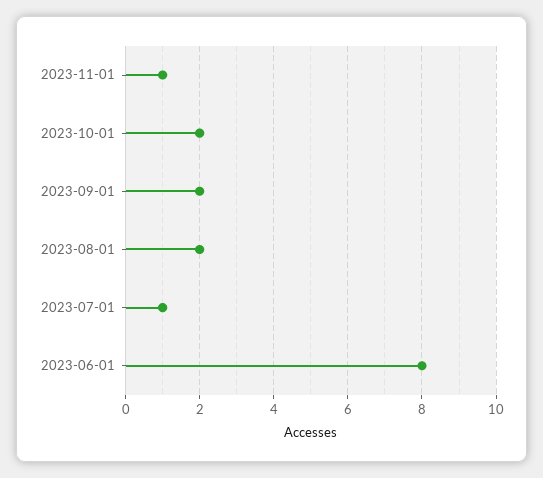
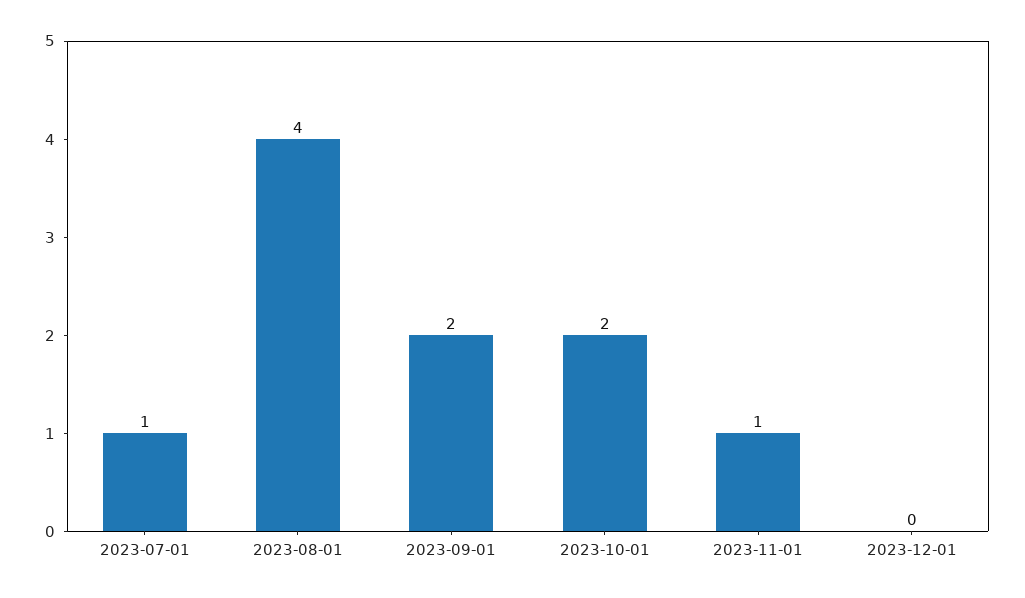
2023-08-01: 2 -> 4
2023-06-01: 8 -> none
2023-12-01: none -> 0

